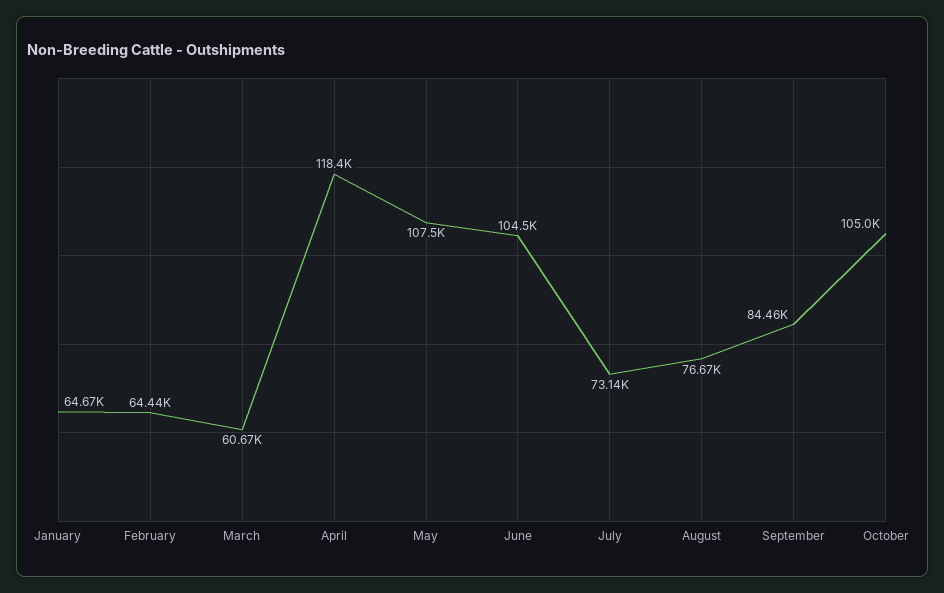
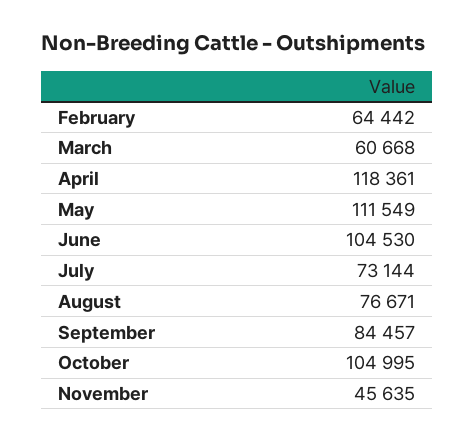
January: 64670 -> none
May: 107500 -> 111549
November: none -> 45635

